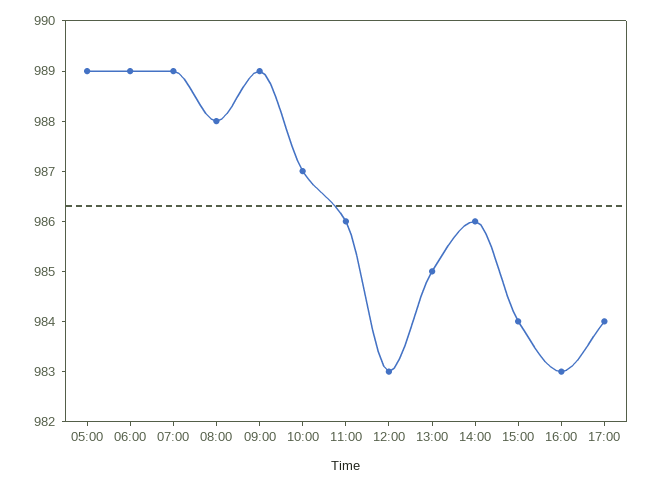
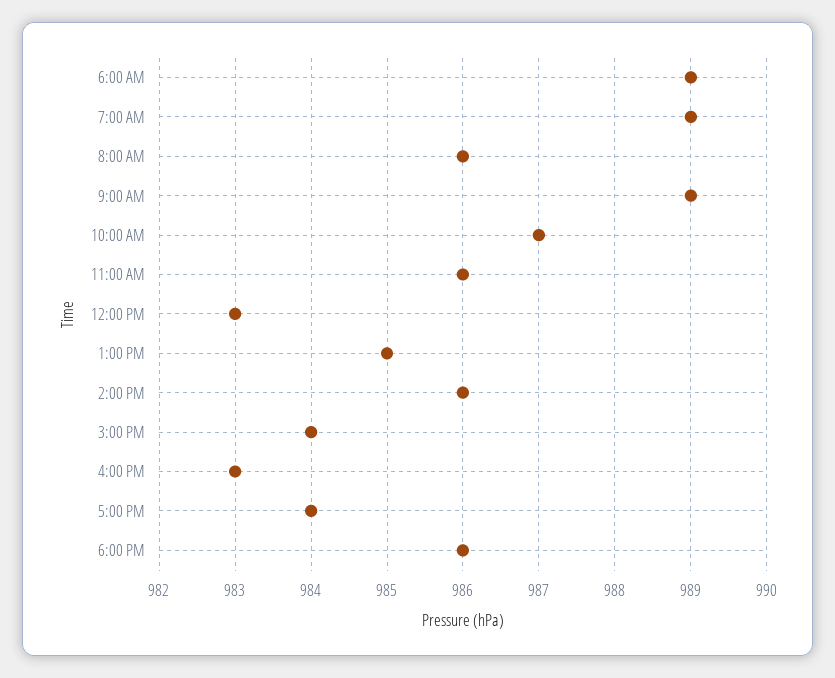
05:00: 989 -> none
08:00: 988 -> 986
6:00 PM: none -> 986

